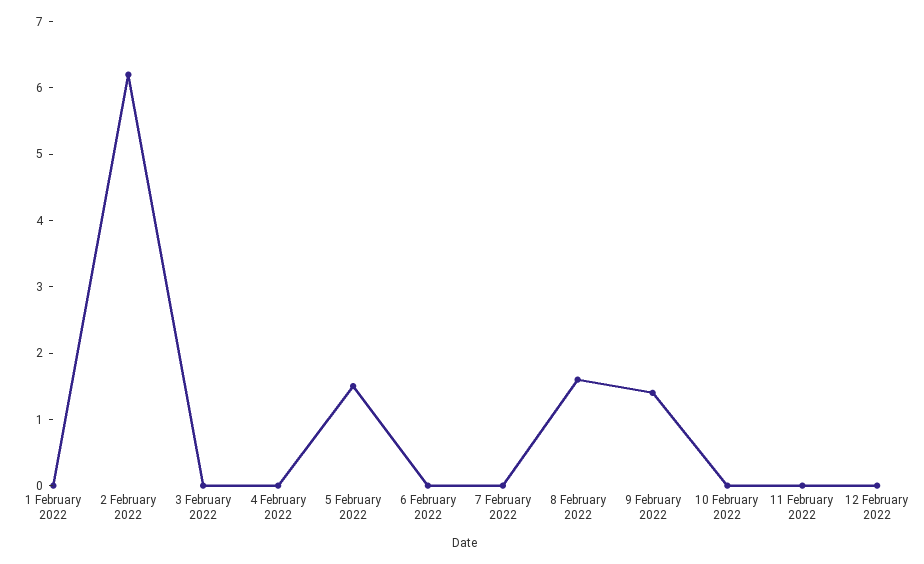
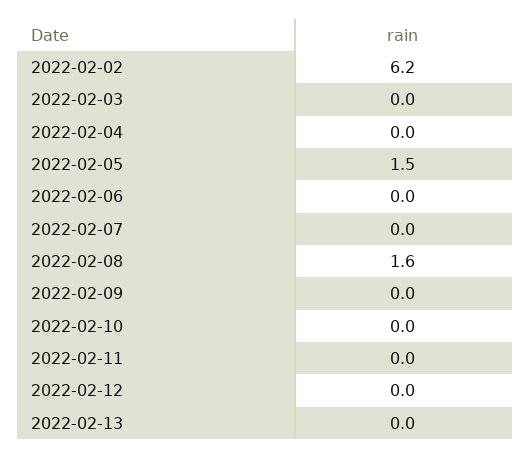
1 February 2022: 0 -> none
9 February 2022: 1.5 -> 0
2022-02-13: none -> 0

